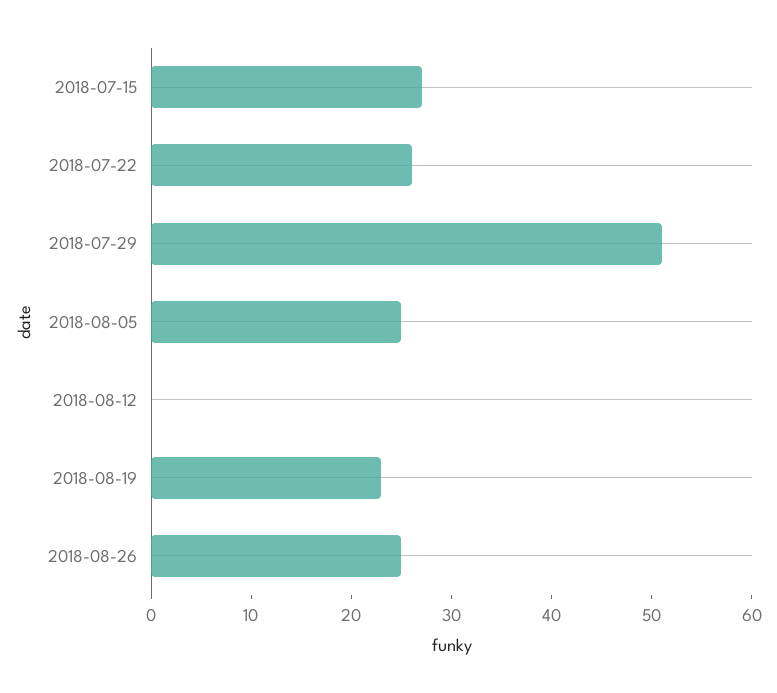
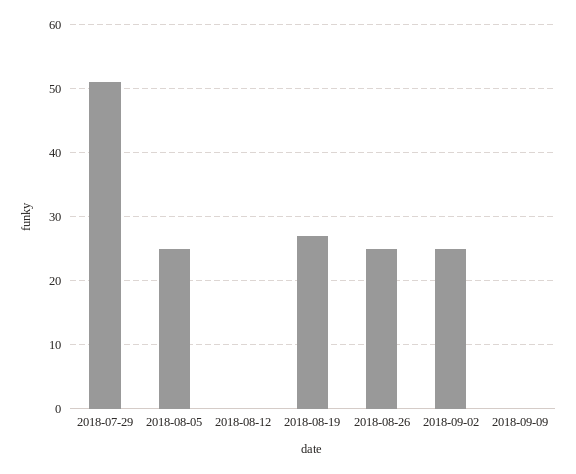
2018-07-15: 27 -> none
2018-07-22: 26 -> none
2018-08-19: 23 -> 27
2018-09-02: none -> 25
2018-09-09: none -> 0

